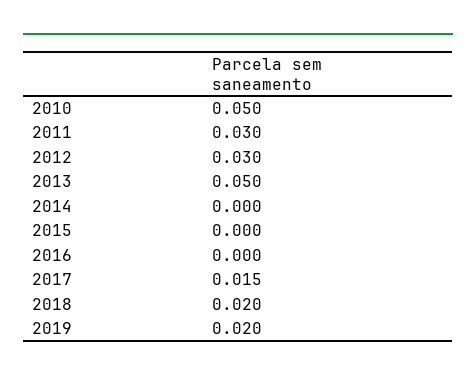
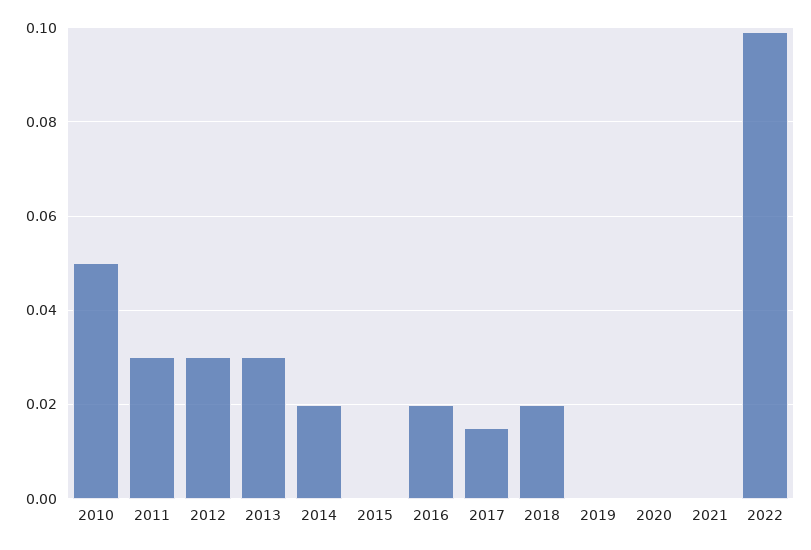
2013: 0.05 -> 0.03
2014: 0 -> 0.02
2016: 0 -> 0.02
2019: 0.02 -> 0
2020: none -> 0
2021: none -> 0
2022: none -> 0.1

